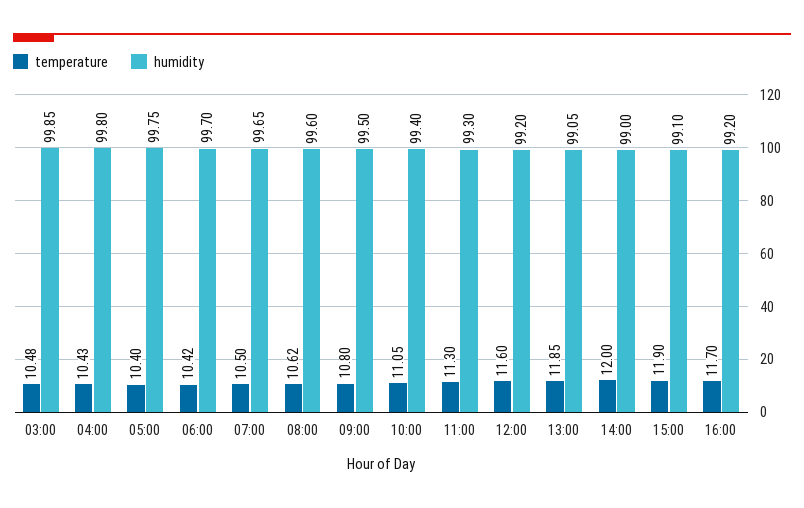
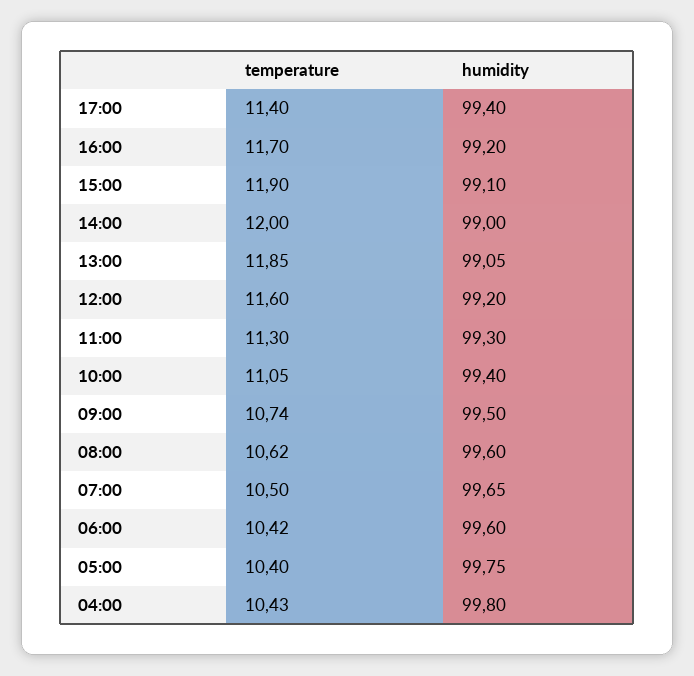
temperature, 03:00: 10.48 -> none
humidity, 03:00: 99.85 -> none
humidity, 06:00: 99.7 -> 99.6
temperature, 09:00: 10.8 -> 10.74
temperature, 17:00: none -> 11.4
humidity, 17:00: none -> 99.4

